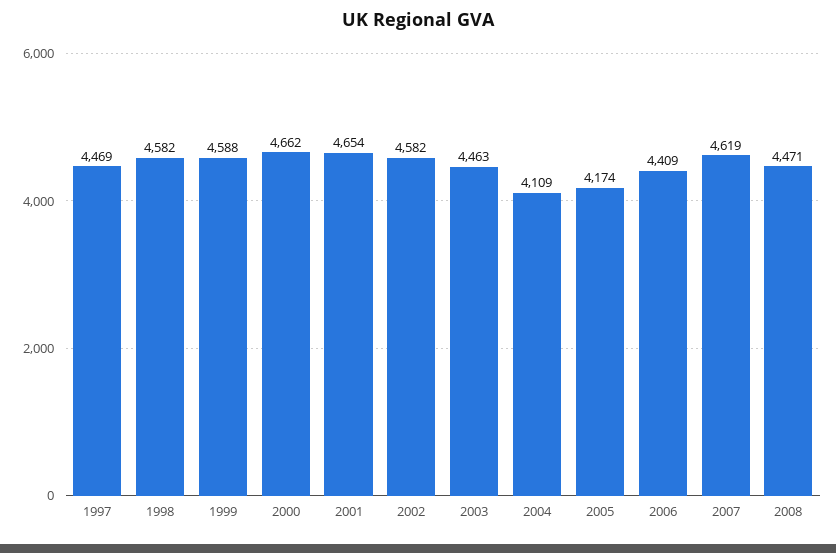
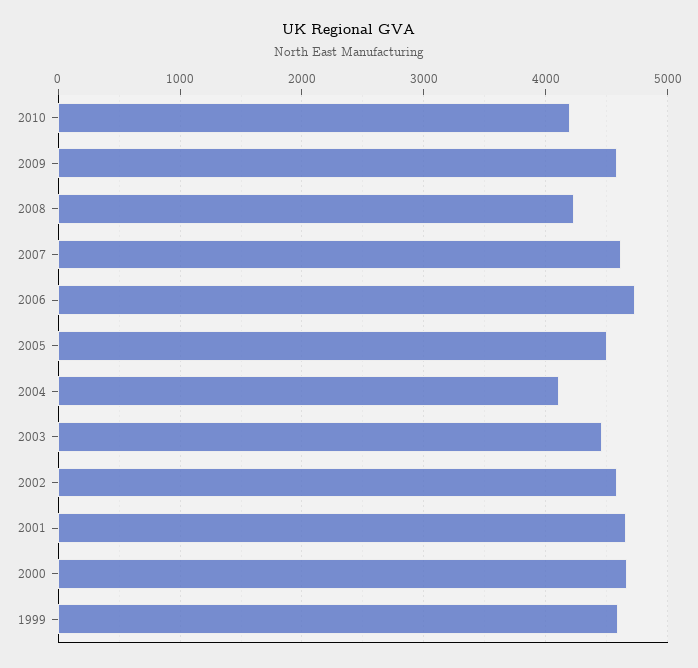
1997: 4469 -> none
1998: 4582 -> none
2005: 4174 -> 4500
2006: 4409 -> 4700
2008: 4471 -> 4200
2010: none -> 4200
2009: none -> 4600

